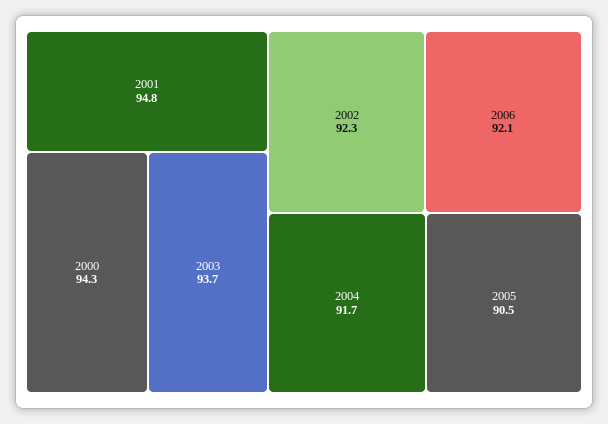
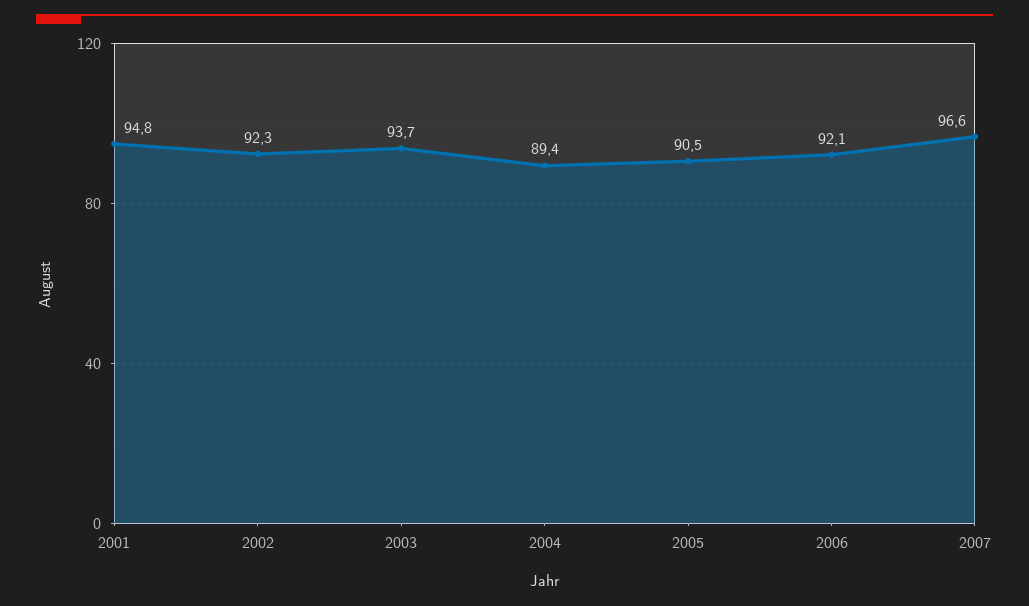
2000: 94.3 -> none
2004: 91.7 -> 89.4
2007: none -> 96.6

